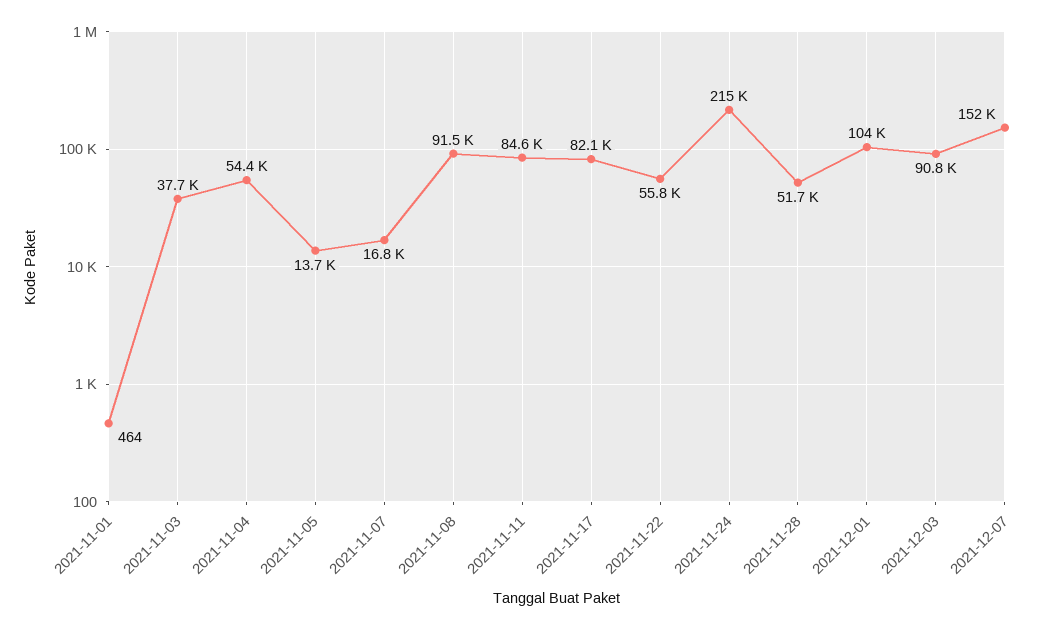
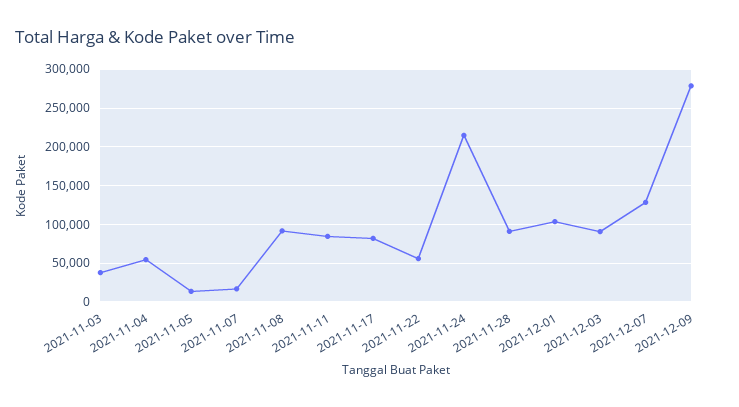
2021-11-01: 464 -> none
2021-11-28: 51700 -> 90000
2021-12-07: 152000 -> 130000
2021-12-09: none -> 280000

